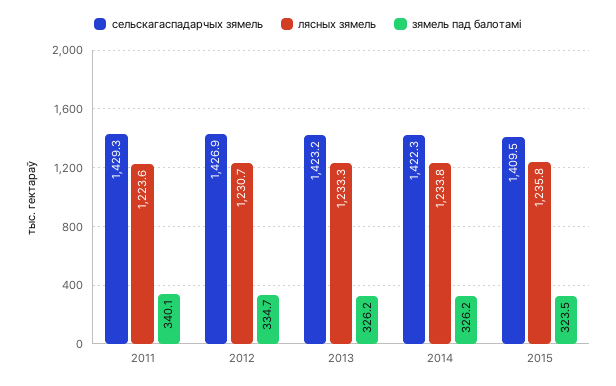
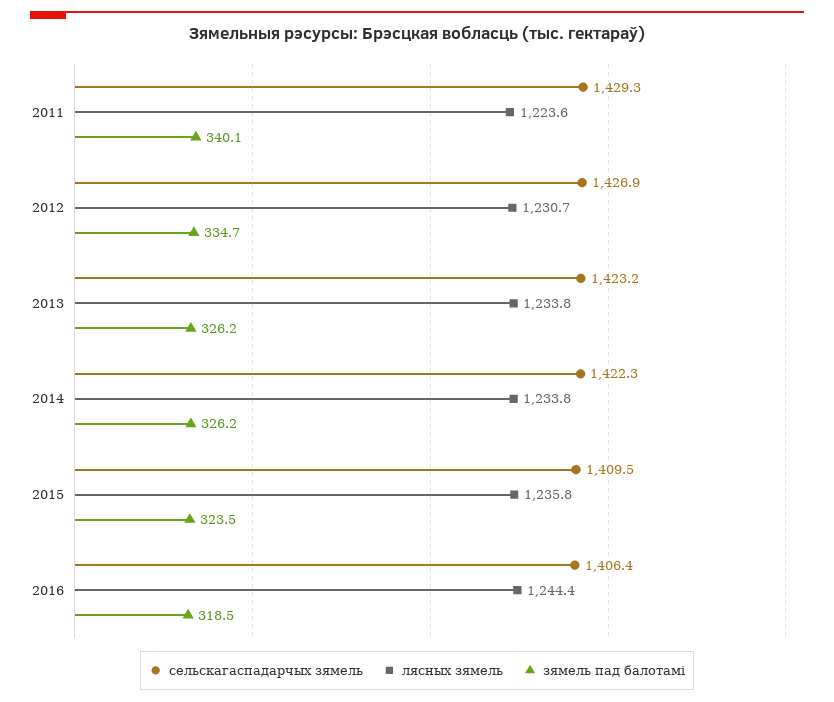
лясных зямель, 2013: 1233.3 -> 1233.8
сельскагаспадарчых зямель, 2016: none -> 1406.4
лясных зямель, 2016: none -> 1244.4
зямель пад балотамі, 2016: none -> 318.5

